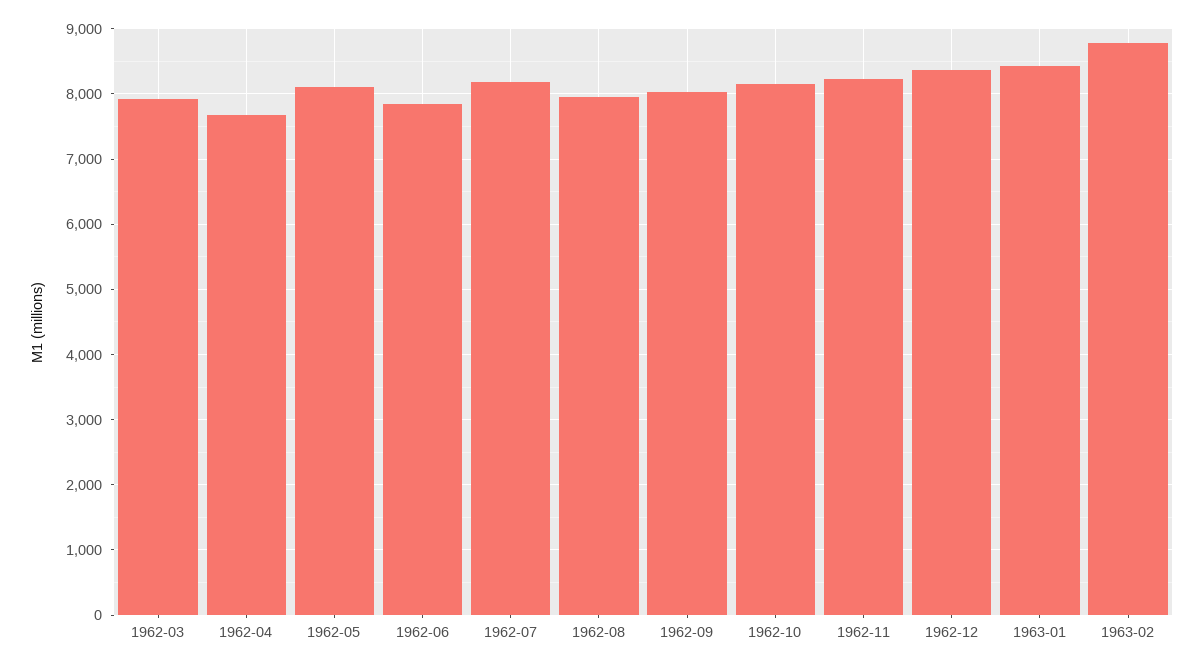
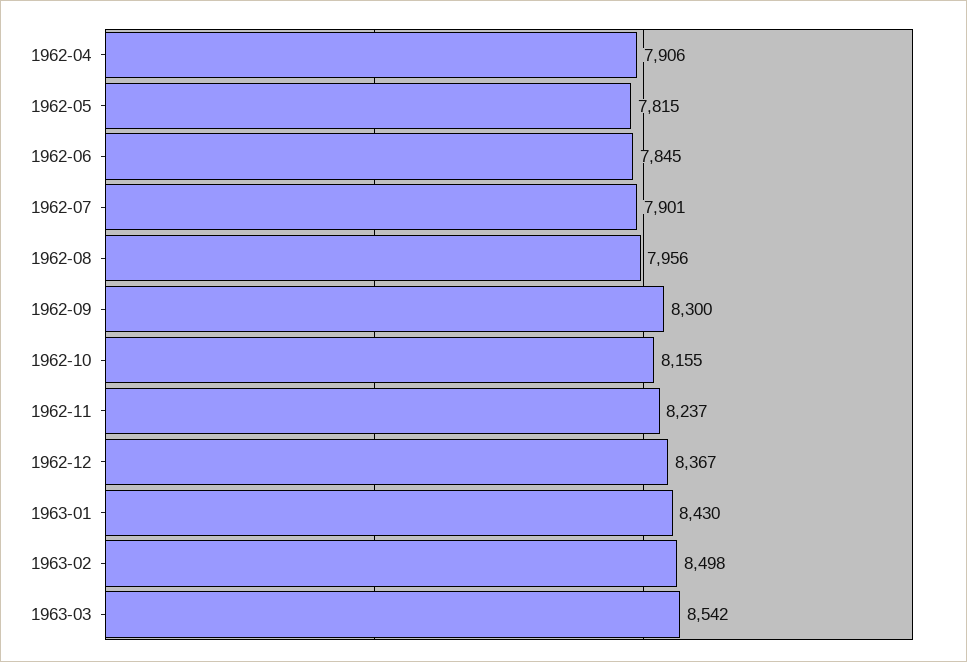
1962-03: 7900 -> none
1962-04: 7700 -> 7906
1962-05: 8100 -> 7815
1962-07: 8200 -> 7901
1962-09: 8000 -> 8300
1963-02: 8800 -> 8498
1963-03: none -> 8542

